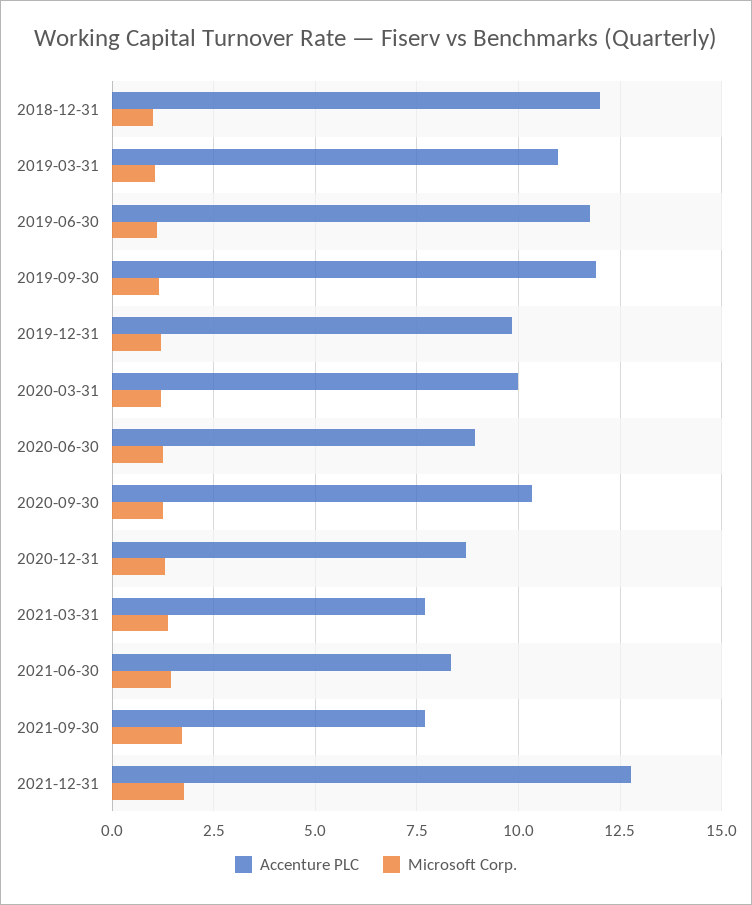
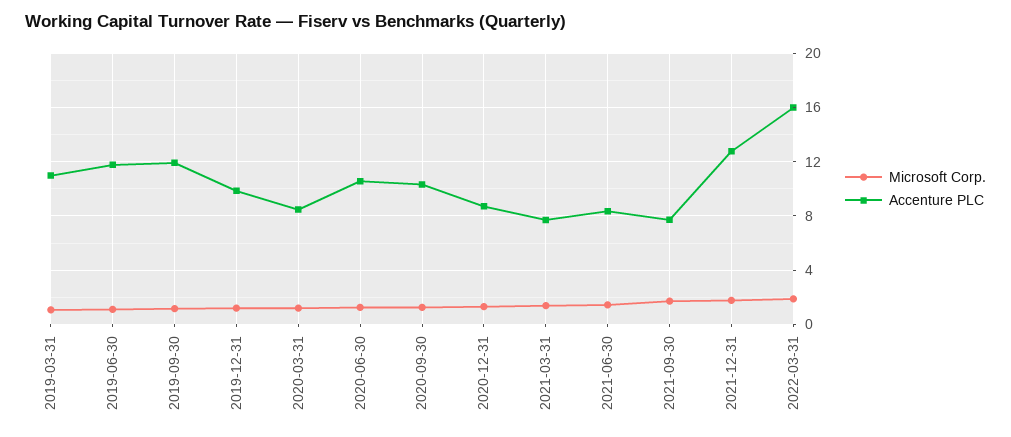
Accenture PLC, 2018-12-31: 12 -> none
Microsoft Corp., 2018-12-31: 1 -> none
Accenture PLC, 2020-03-31: 10 -> 8.5
Accenture PLC, 2020-06-30: 9 -> 10.5
Microsoft Corp., 2022-03-31: none -> 2
Accenture PLC, 2022-03-31: none -> 16

